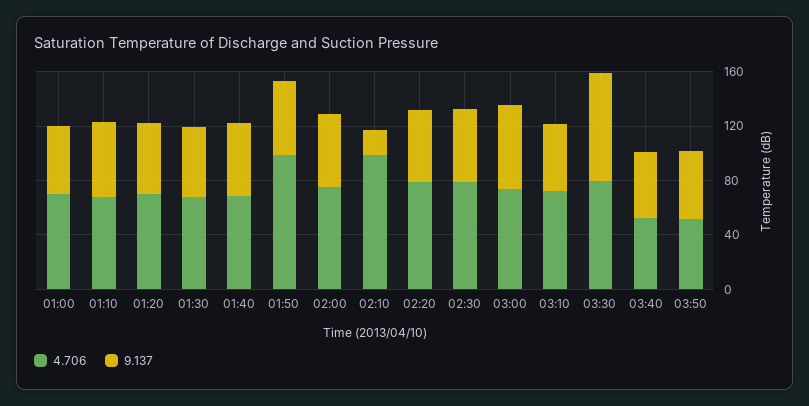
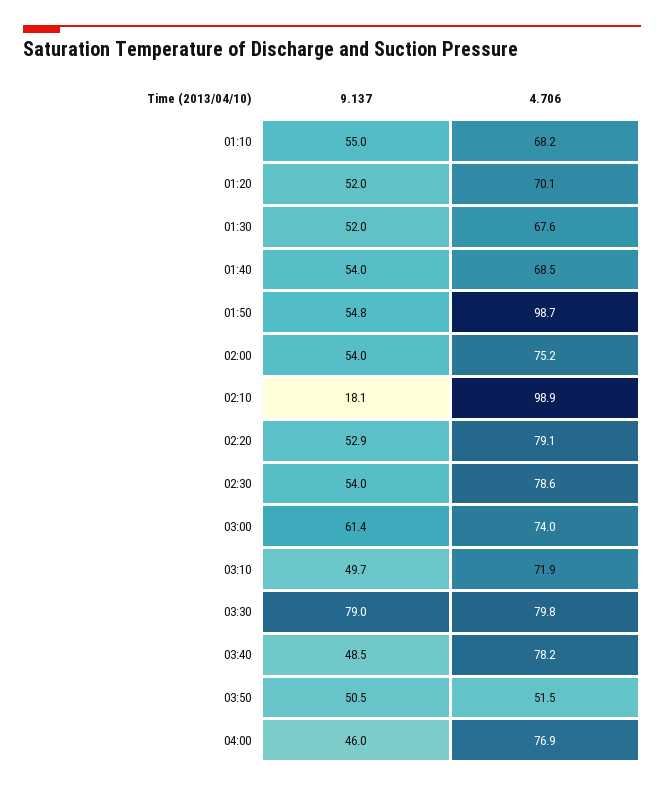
4.706, 01:00: 70 -> none
9.137, 01:00: 50 -> none
4.706, 03:40: 50 -> 78.2
9.137, 04:00: none -> 46
4.706, 04:00: none -> 76.9

